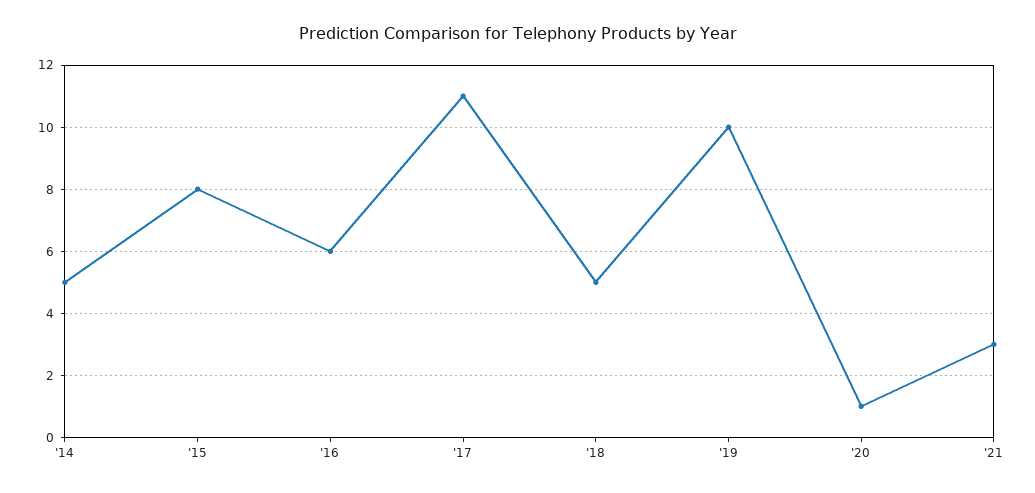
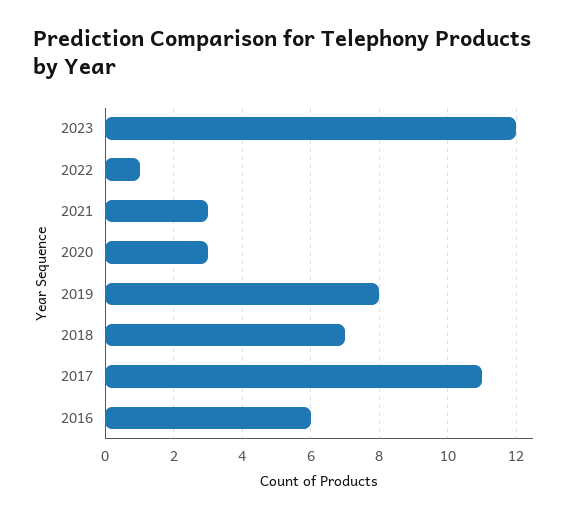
'14: 5 -> none
'15: 8 -> none
'18: 5 -> 7
'19: 10 -> 8
'20: 1 -> 3
2023: none -> 12
2022: none -> 1

